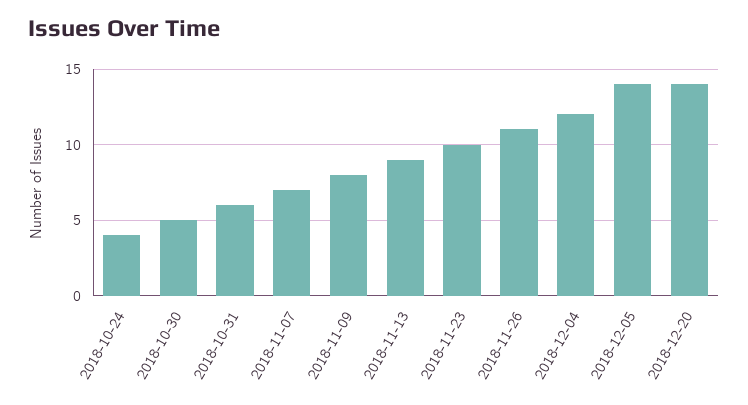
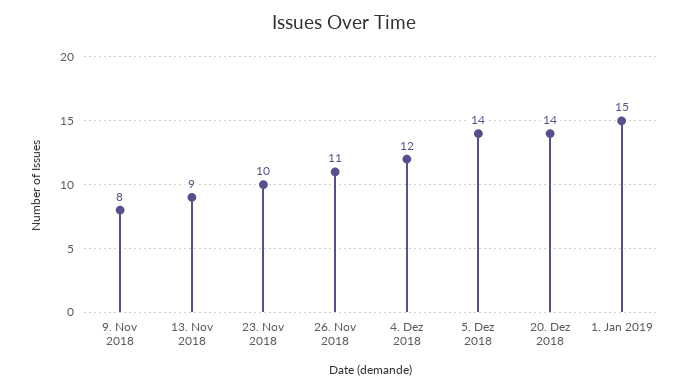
2018-10-24: 4 -> none
2018-10-30: 5 -> none
2018-10-31: 6 -> none
2018-11-07: 7 -> none
1. Jan 2019: none -> 15

